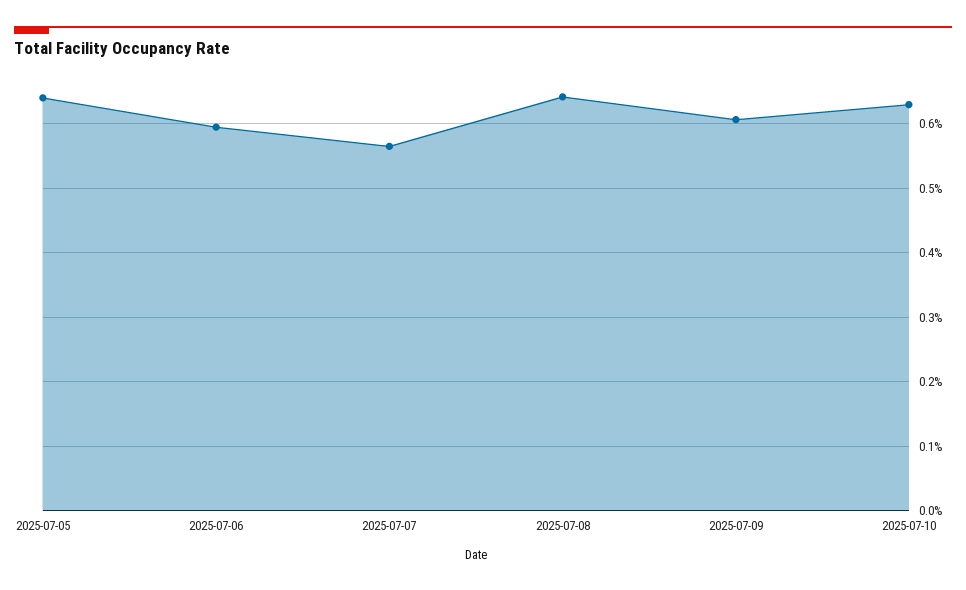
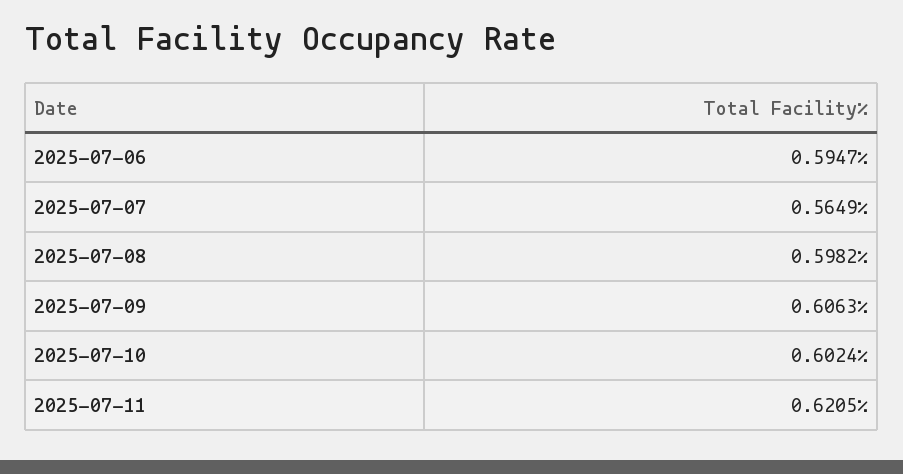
2025-07-05: 0.64 -> none
2025-07-08: 0.64 -> 0.5982
2025-07-10: 0.63 -> 0.6024
2025-07-11: none -> 0.6205

